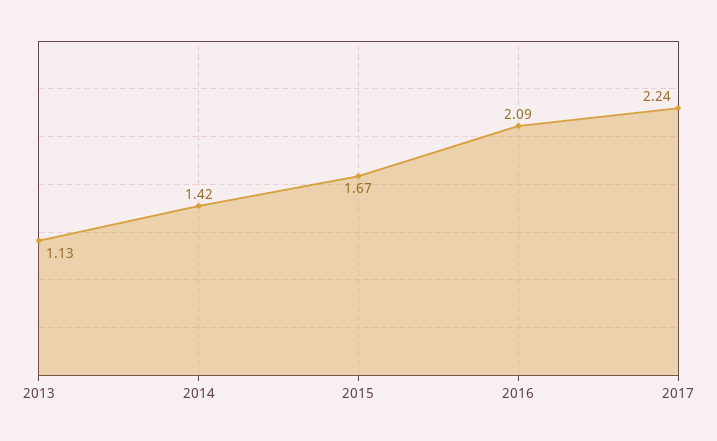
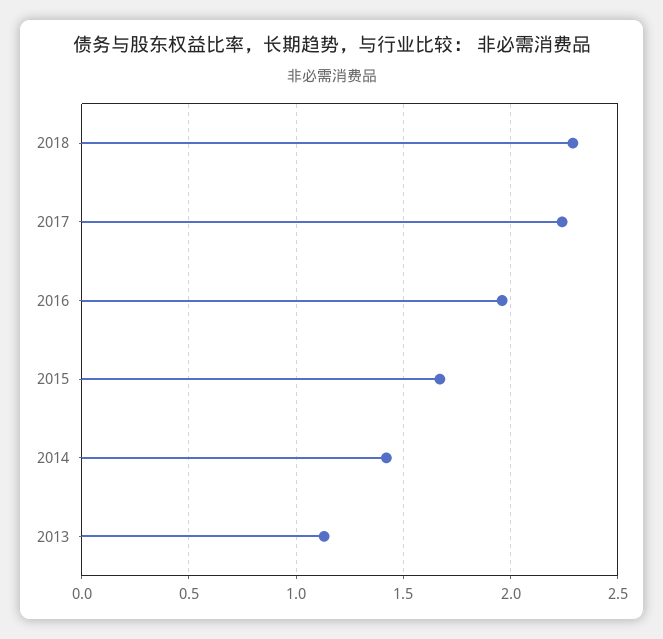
2016: 2.09 -> 1.95
2018: none -> 2.3

